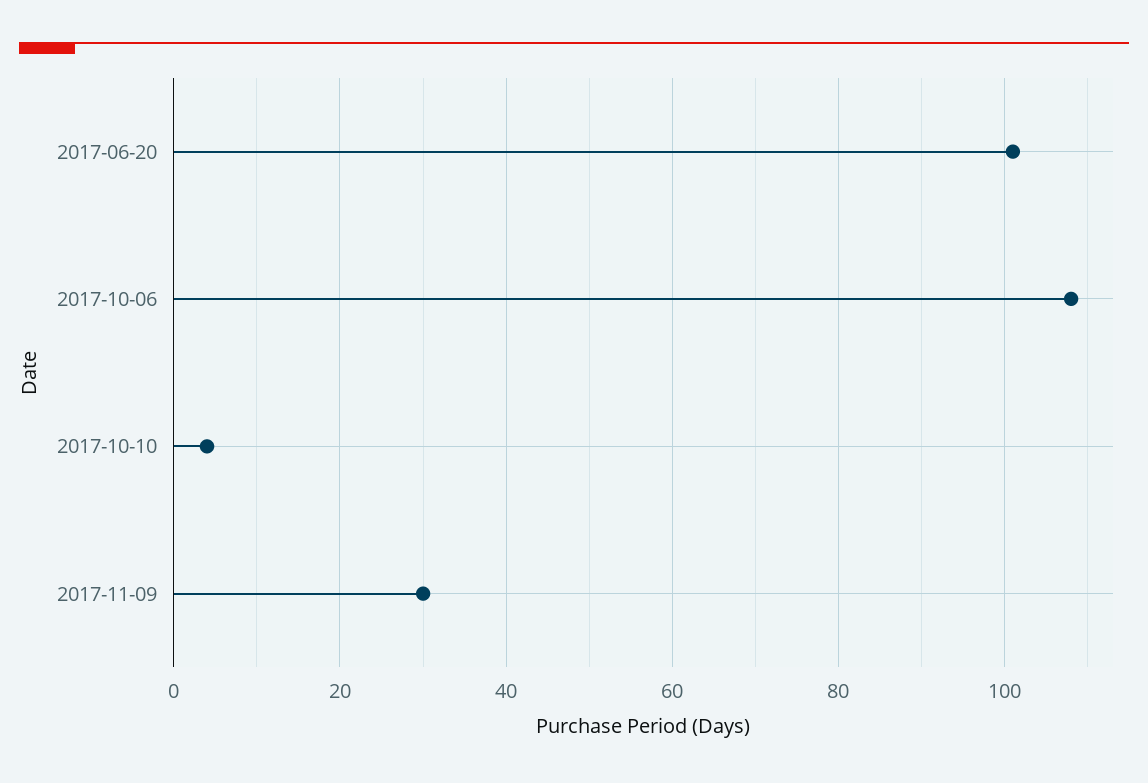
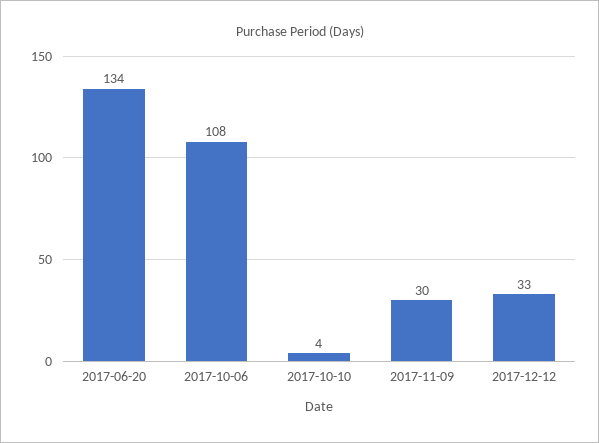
2017-06-20: 100 -> 134
2017-12-12: none -> 33

